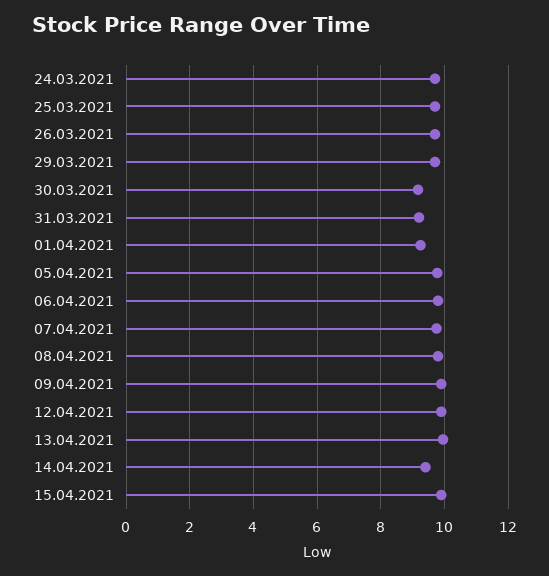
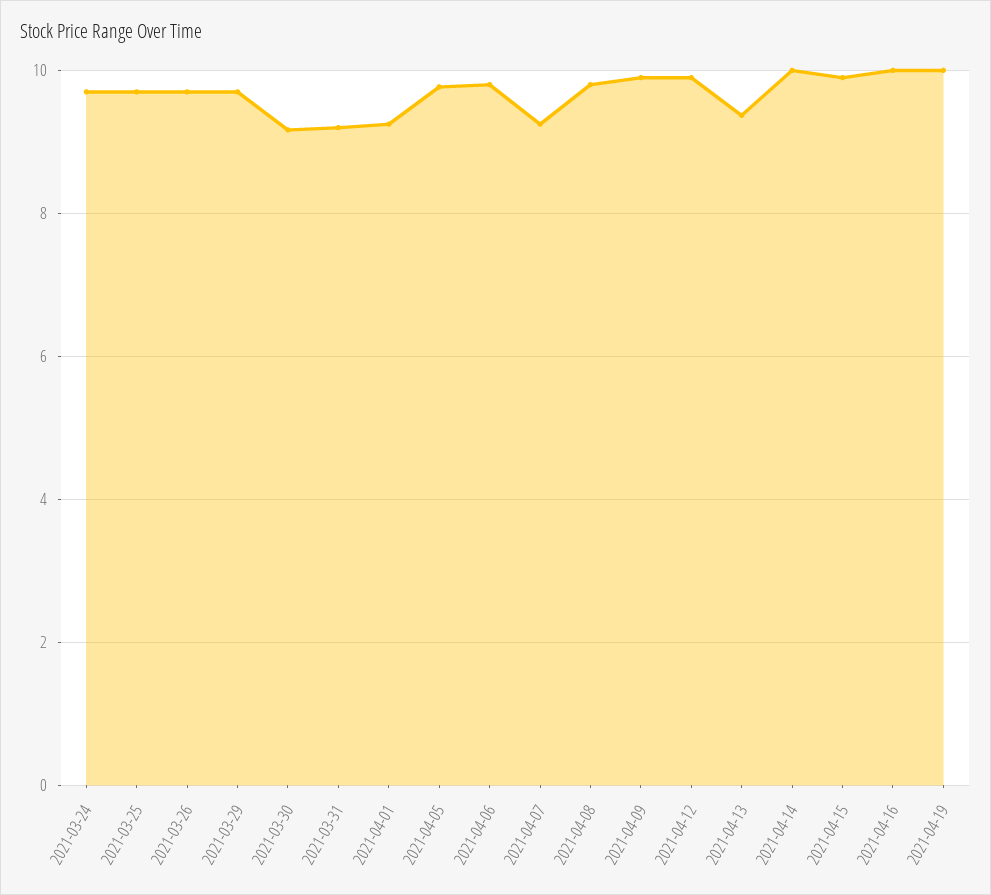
07.04.2021: 9.8 -> 9.2
13.04.2021: 10 -> 9.4
14.04.2021: 9.4 -> 10
2021-04-16: none -> 10
2021-04-19: none -> 10

